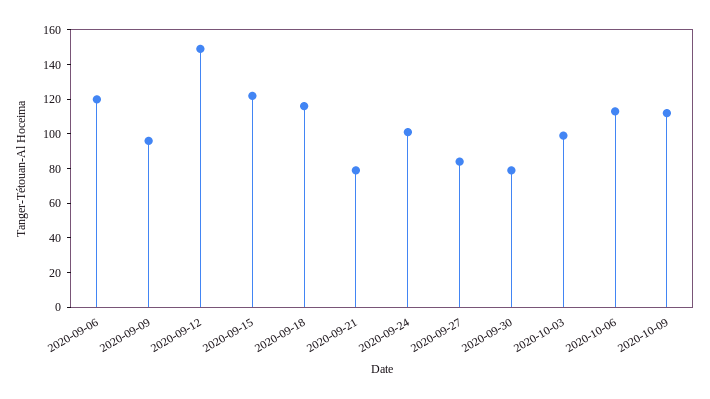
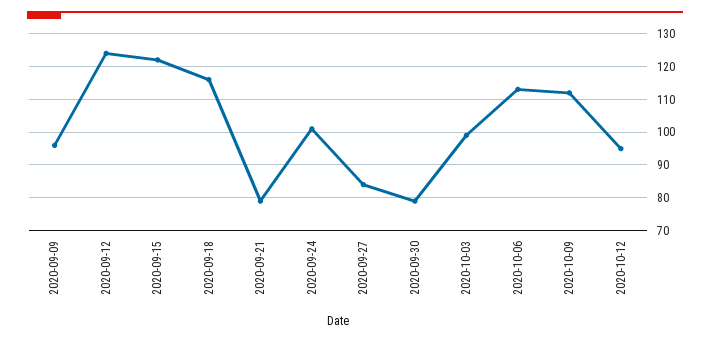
2020-09-06: 120 -> none
2020-09-12: 150 -> 125
2020-10-12: none -> 95

